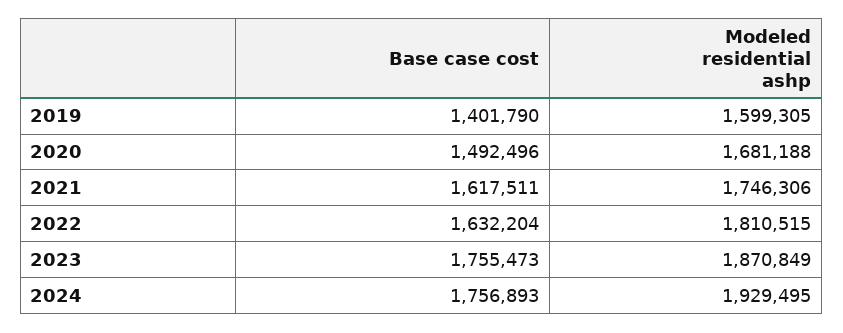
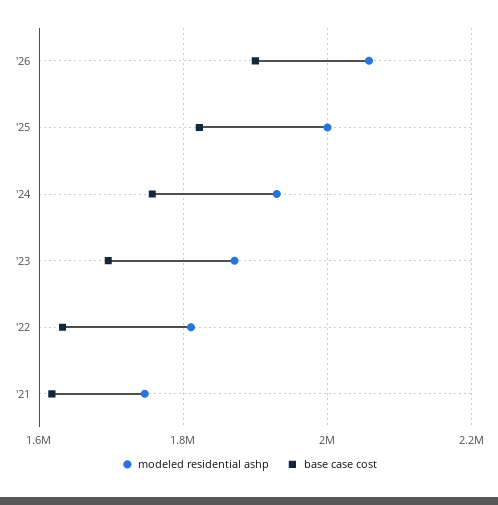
Base case cost, 2019: 1401790 -> none
Modeled residential ashp, 2019: 1599305 -> none
Base case cost, 2020: 1492496 -> none
Modeled residential ashp, 2020: 1681188 -> none
Base case cost, 2023: 1755473 -> 1700000
Modeled residential ashp, '26: none -> 2060000
Base case cost, '26: none -> 1900000
Modeled residential ashp, '25: none -> 2000000
Base case cost, '25: none -> 1820000

